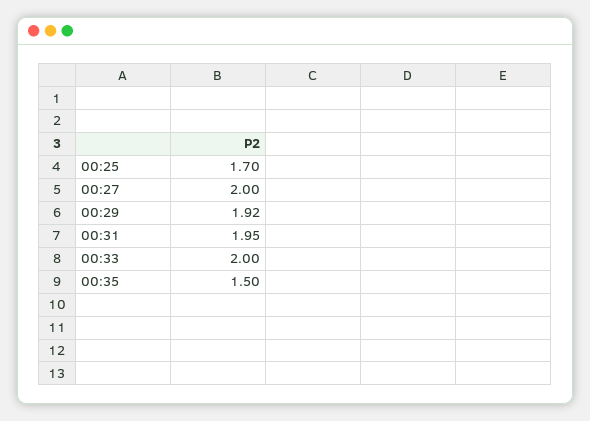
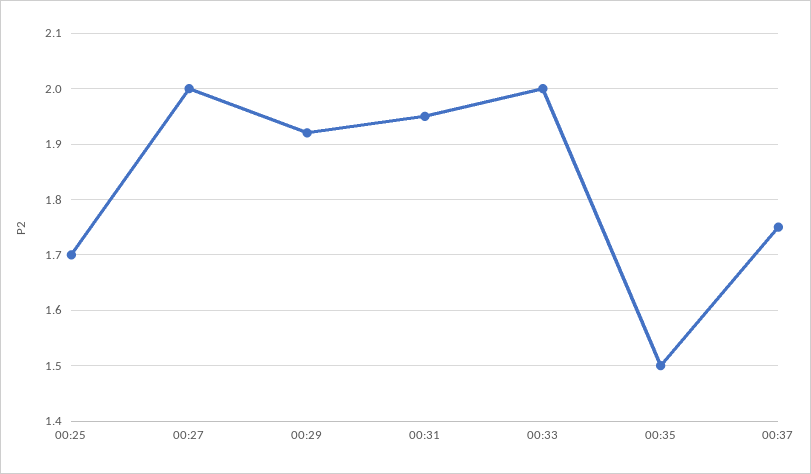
00:37: none -> 1.75

